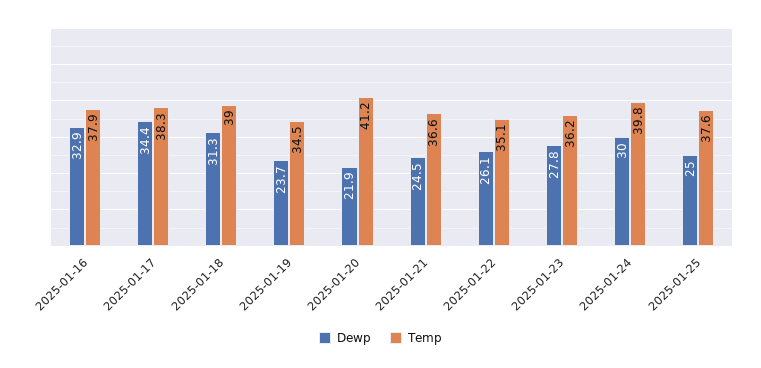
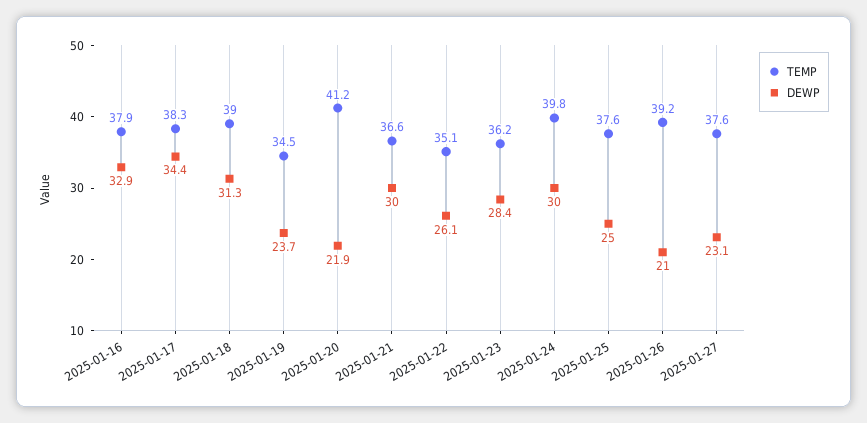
Dewp, 2025-01-21: 24.5 -> 30
Dewp, 2025-01-23: 27.8 -> 28.4
Temp, 2025-01-26: none -> 39.2
Dewp, 2025-01-26: none -> 21
Temp, 2025-01-27: none -> 37.6
Dewp, 2025-01-27: none -> 23.1

